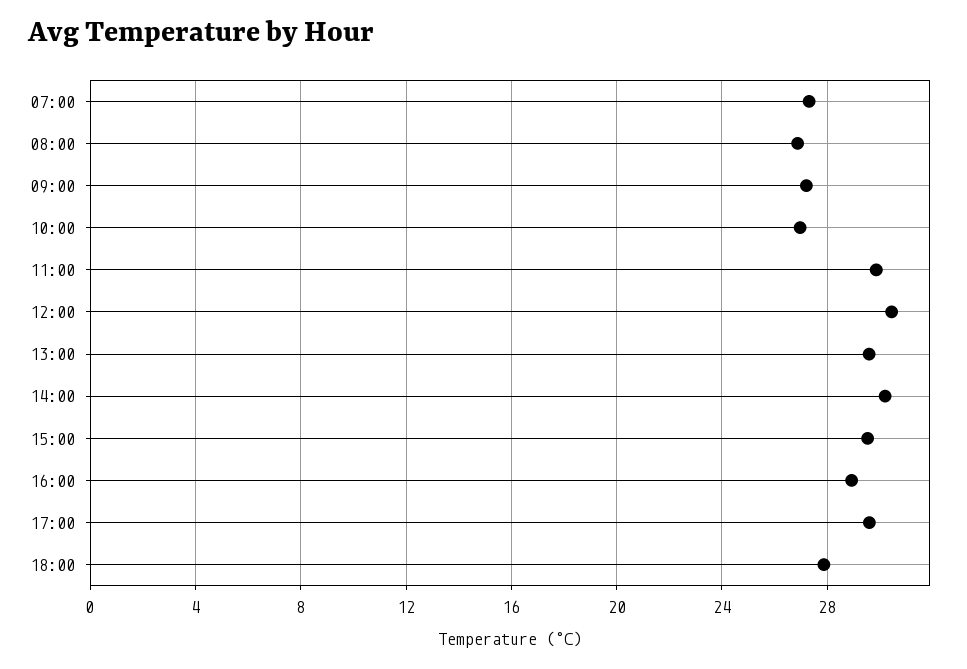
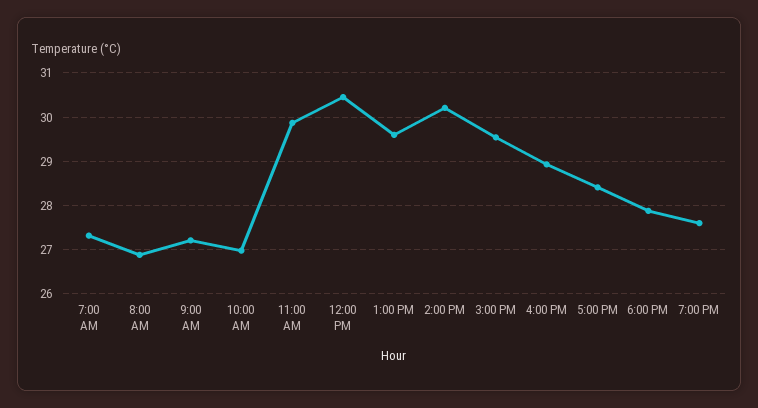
17:00: 29.5 -> 28.4
7:00 PM: none -> 27.6

